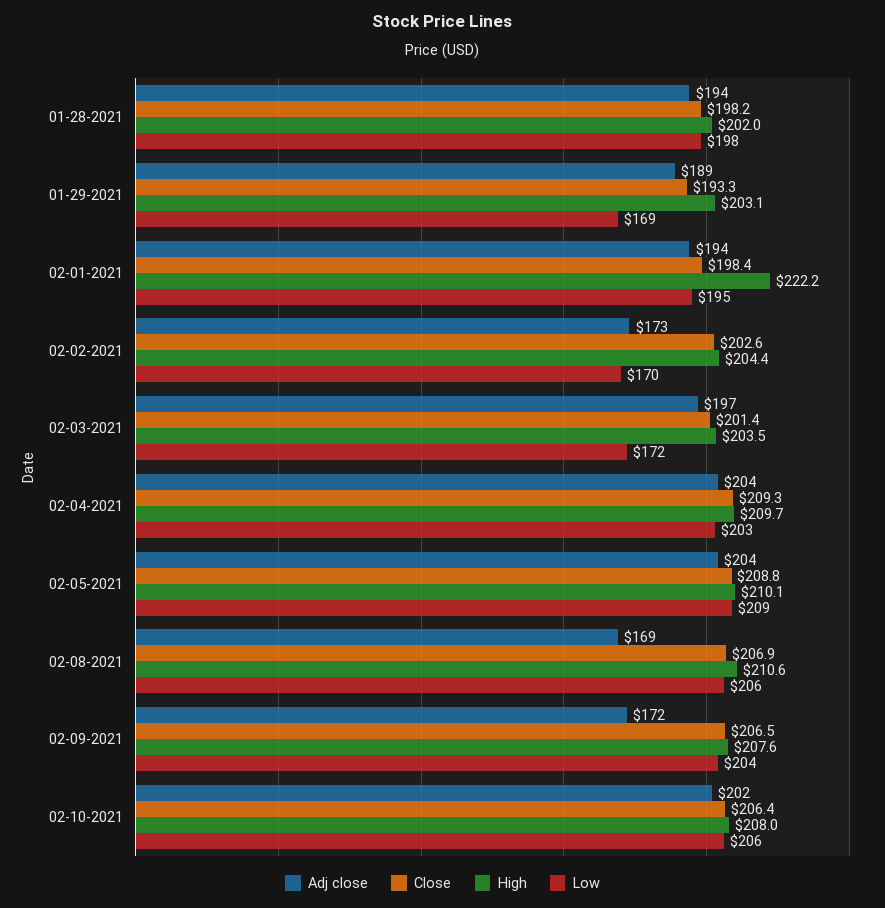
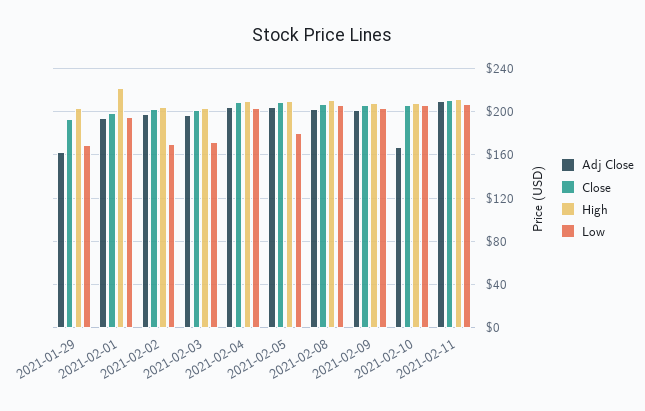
Adj close, 01-28-2021: 194 -> none
Close, 01-28-2021: 198.2 -> none
High, 01-28-2021: 202 -> none
Low, 01-28-2021: 198 -> none
Adj close, 01-29-2021: 189 -> 160
Adj close, 02-02-2021: 173 -> 200
Low, 02-05-2021: 209 -> 180
Adj close, 02-08-2021: 169 -> 200
Adj close, 02-09-2021: 172 -> 200
Adj close, 02-10-2021: 202 -> 170
Adj close, 2021-02-11: none -> 210
Close, 2021-02-11: none -> 210
High, 2021-02-11: none -> 210
Low, 2021-02-11: none -> 210

